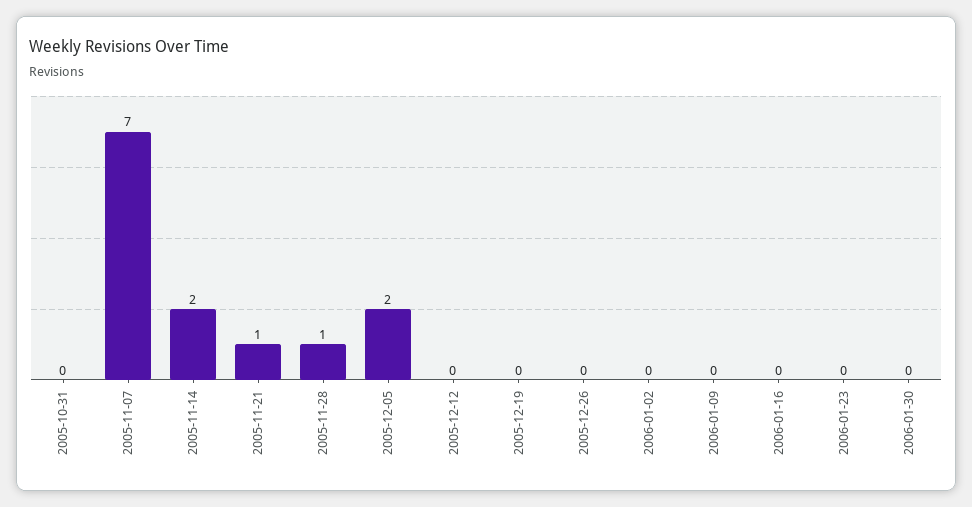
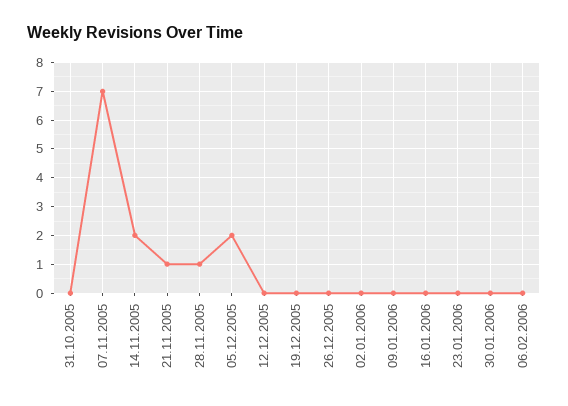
06.02.2006: none -> 0

